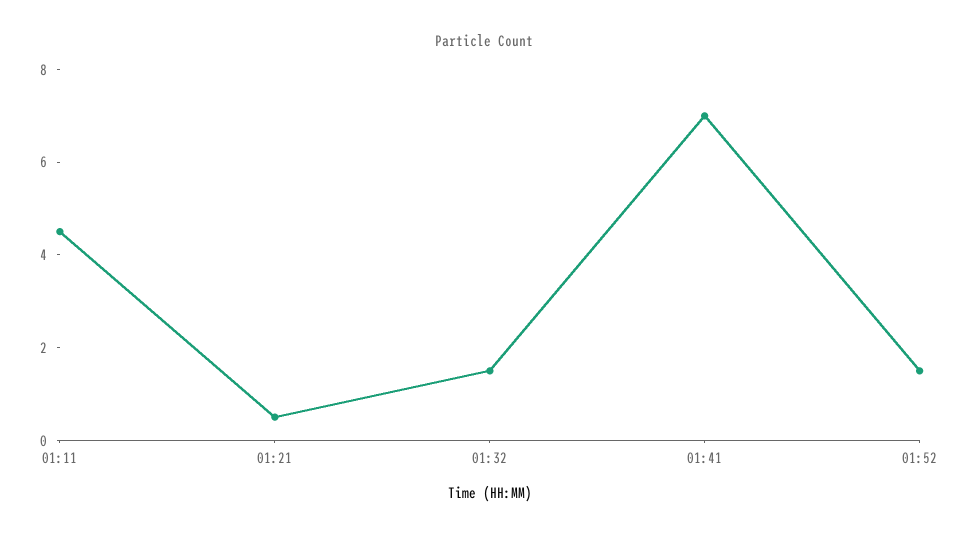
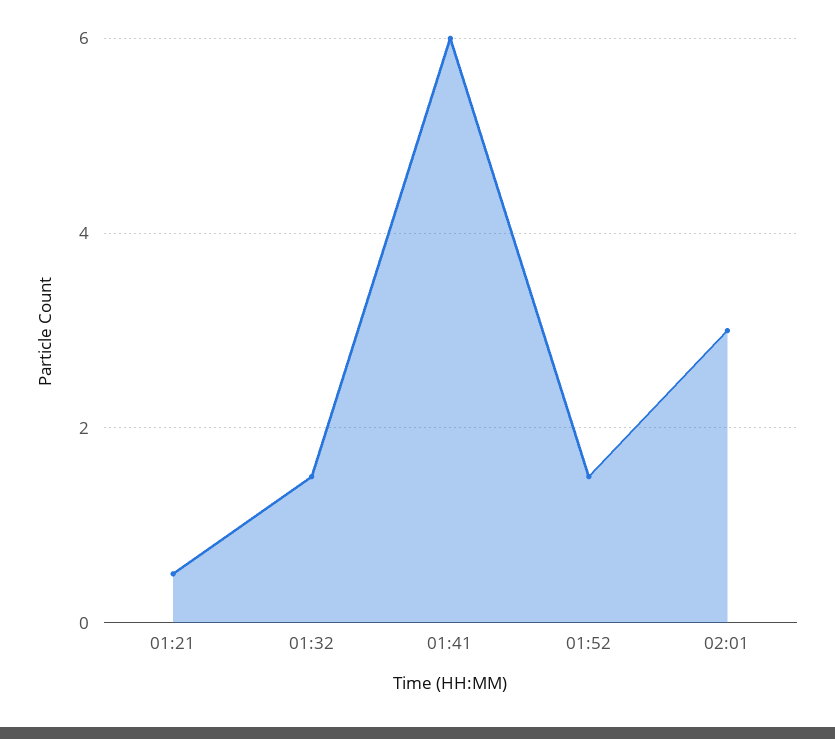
01:11: 4.5 -> none
01:41: 7 -> 6
02:01: none -> 3

